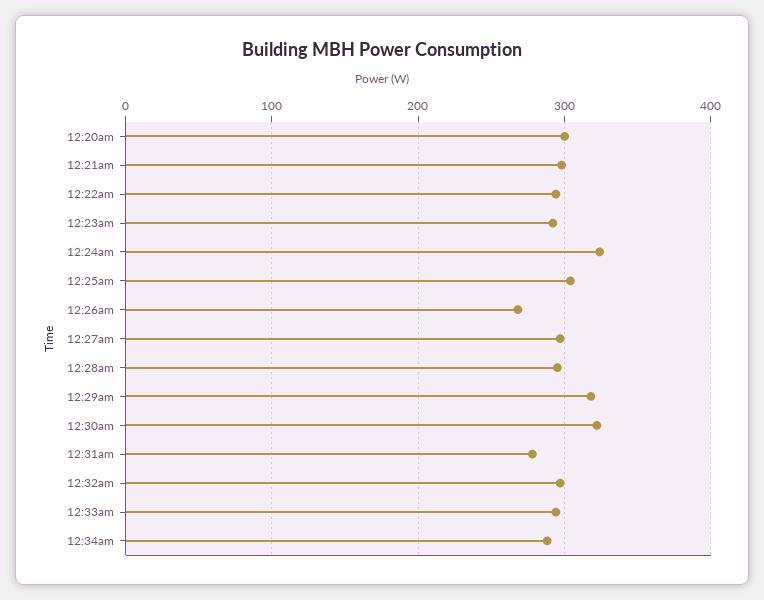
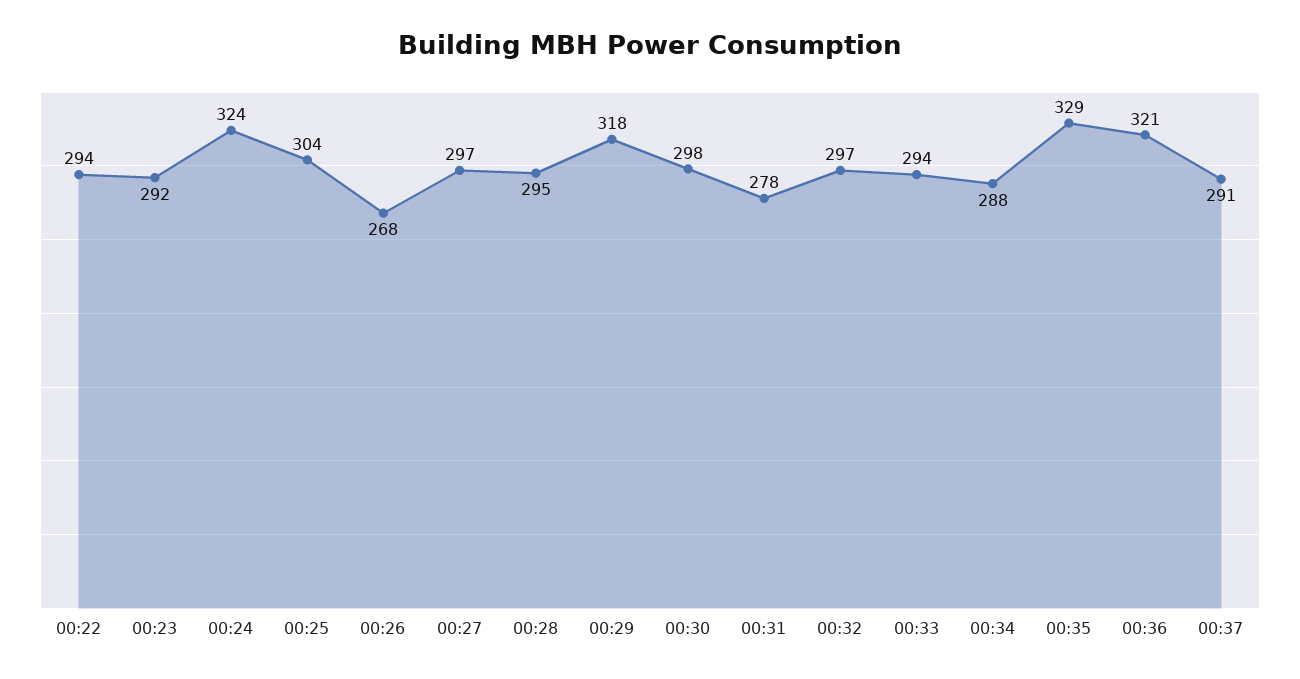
12:20am: 300 -> none
12:21am: 300 -> none
12:30am: 320 -> 298
00:35: none -> 329
00:36: none -> 321
00:37: none -> 291

